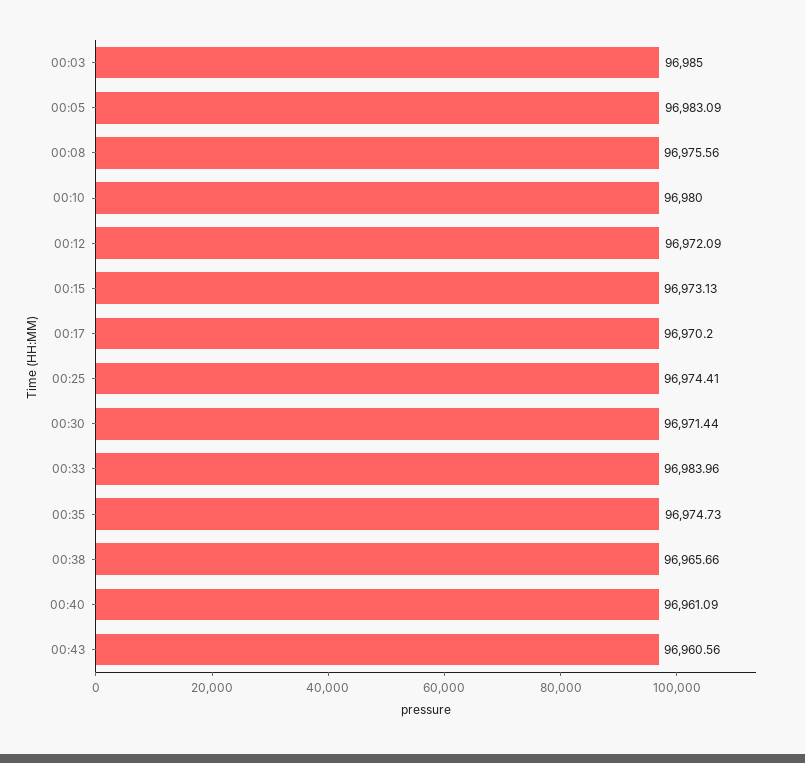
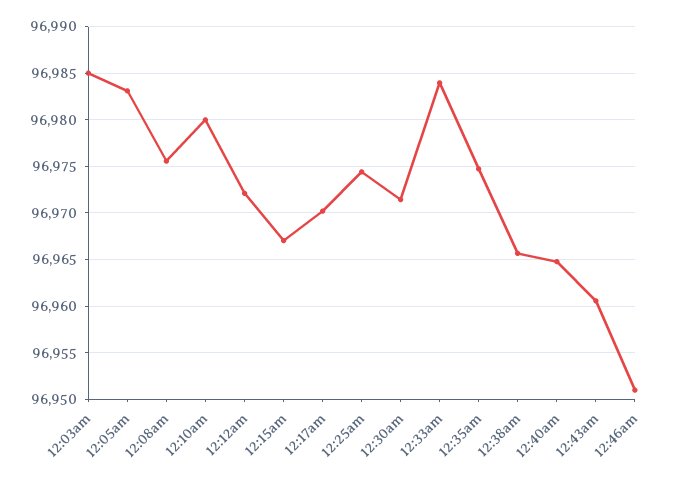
00:15: 96973.13 -> 96967
00:40: 96961.09 -> 96965
12:46am: none -> 96951

